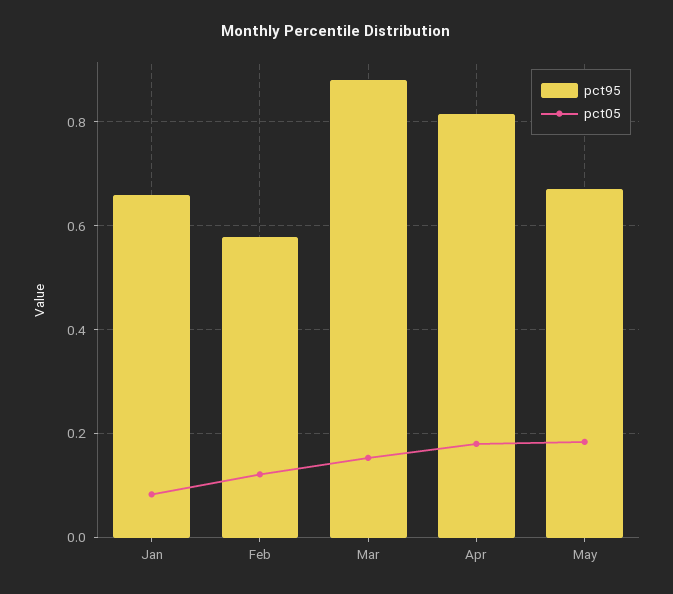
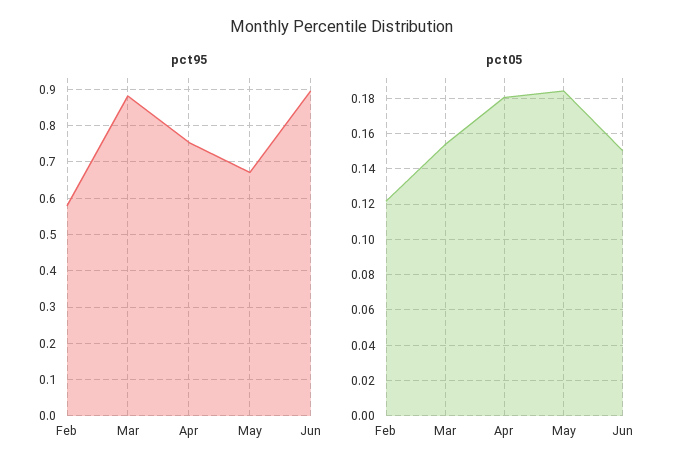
pct95, Jan: 0.66 -> none
pct05, Jan: 0.08 -> none
pct95, Apr: 0.82 -> 0.76
pct95, Jun: none -> 0.9
pct05, Jun: none -> 0.15

